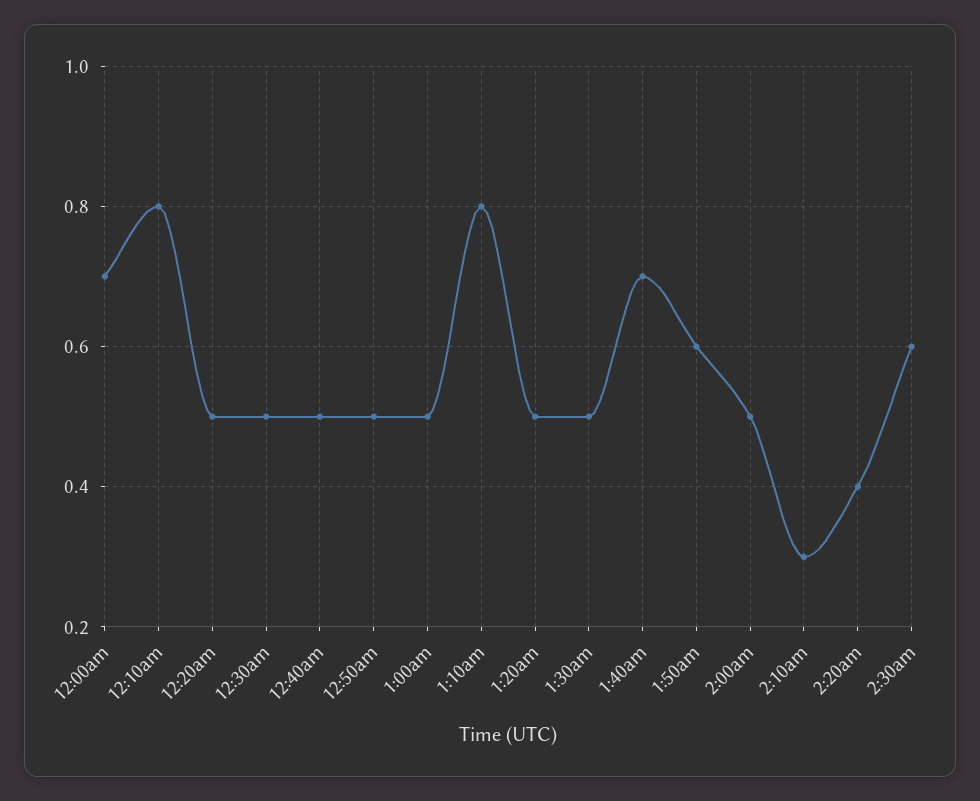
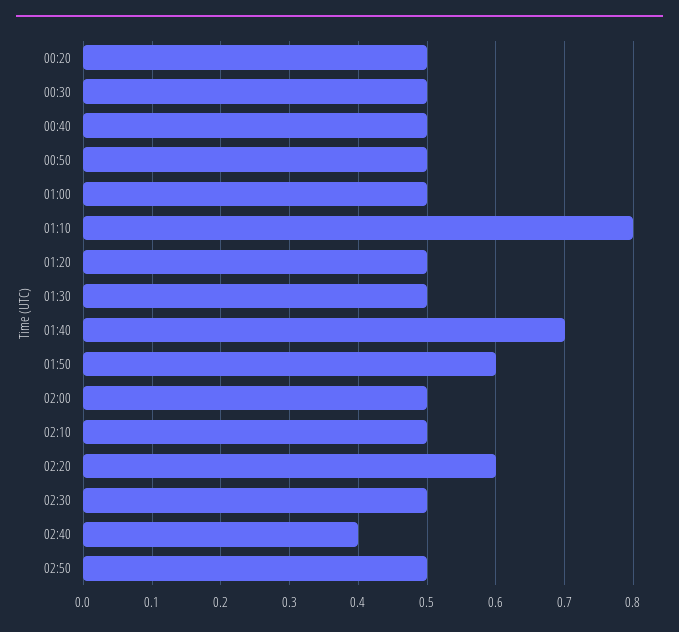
12:00am: 0.7 -> none
12:10am: 0.8 -> none
2:10am: 0.3 -> 0.5
2:20am: 0.4 -> 0.6
2:30am: 0.6 -> 0.5
02:40: none -> 0.4
02:50: none -> 0.5

